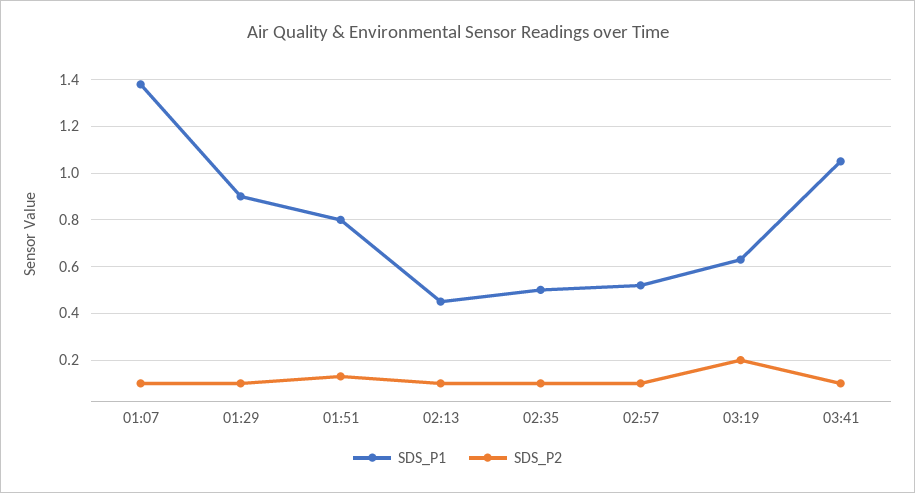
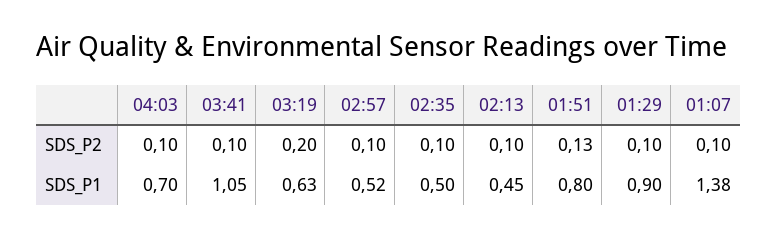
SDS_P2, 04:03: none -> 0.1
SDS_P1, 04:03: none -> 0.7

